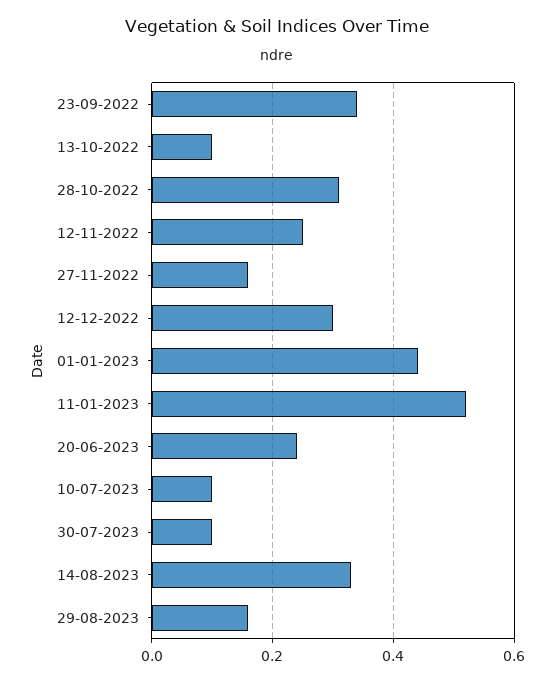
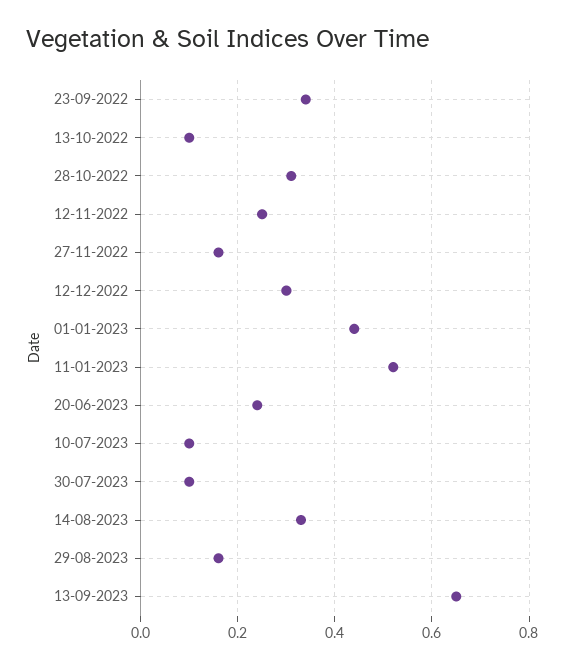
13-09-2023: none -> 0.65

